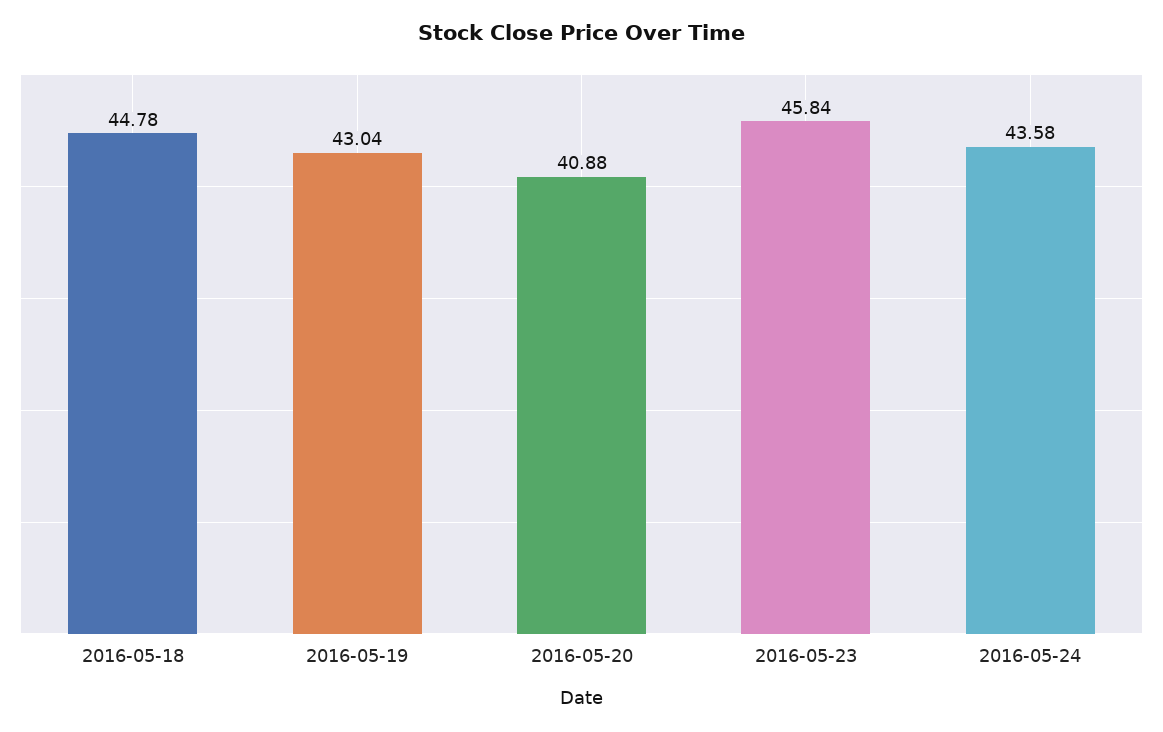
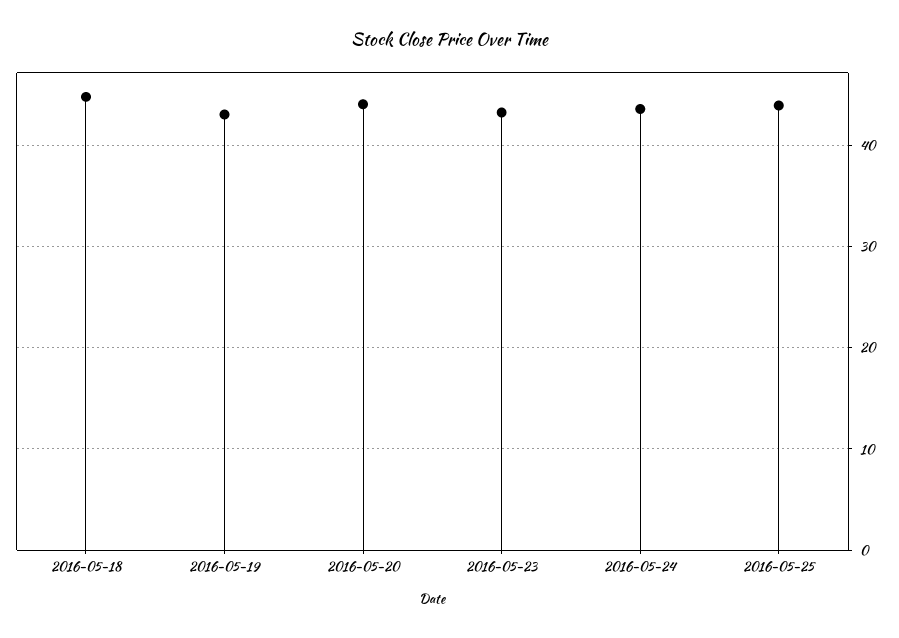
2016-05-20: 40.88 -> 44
2016-05-23: 45.84 -> 43
2016-05-25: none -> 44

